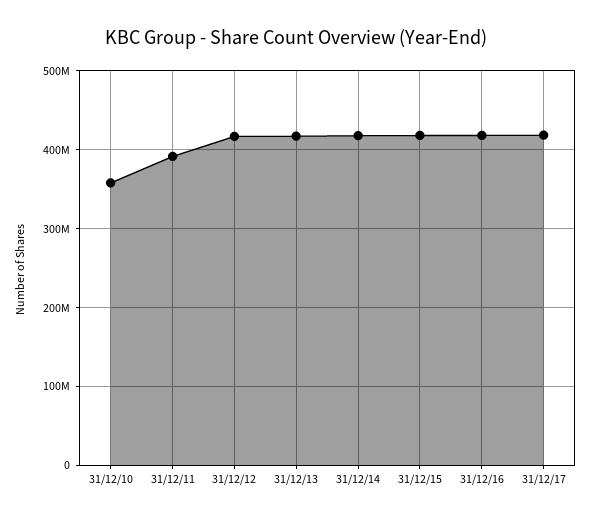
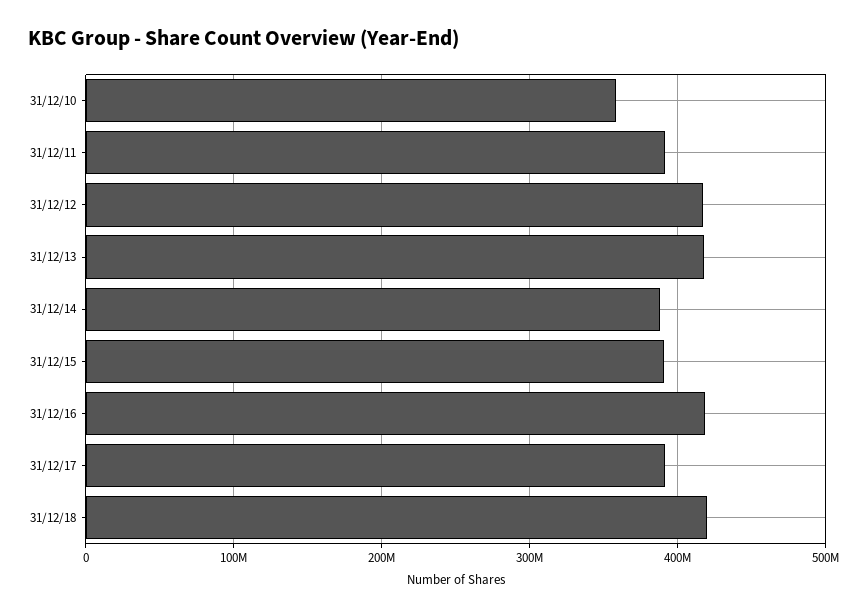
31/12/14: 420000000 -> 390000000
31/12/15: 420000000 -> 390000000
31/12/17: 420000000 -> 390000000
31/12/18: none -> 420000000

